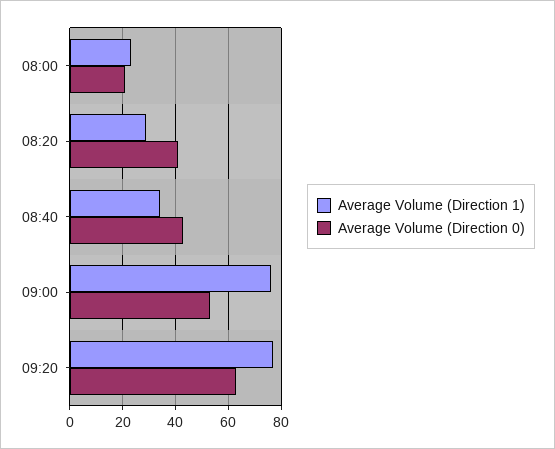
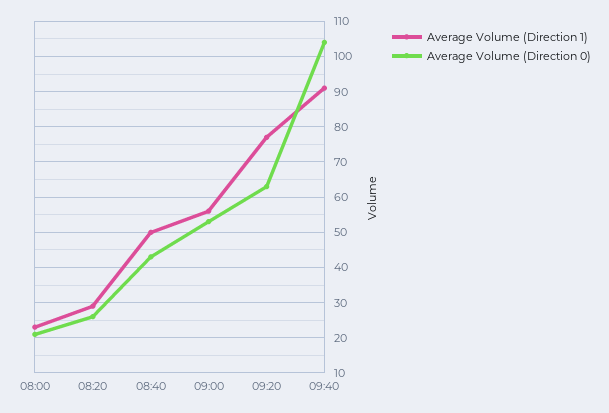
Average Volume (Direction 0), 08:20: 40 -> 25
Average Volume (Direction 1), 08:40: 35 -> 50
Average Volume (Direction 1), 09:00: 75 -> 55
Average Volume (Direction 1), 09:40: none -> 90
Average Volume (Direction 0), 09:40: none -> 105

